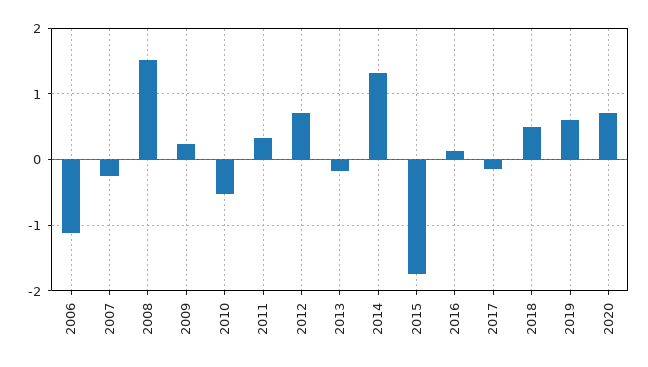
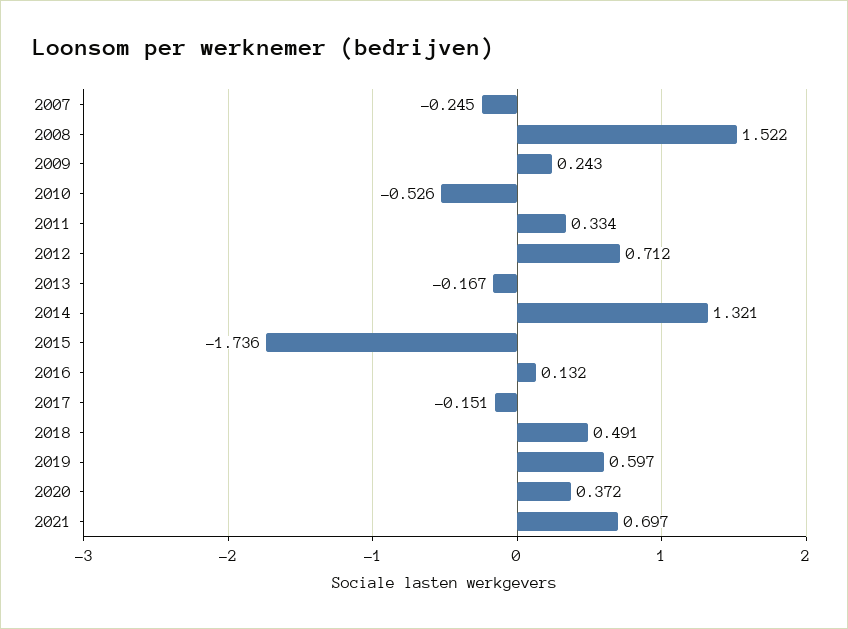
2006: -1.1 -> none
2020: 0.7 -> 0.372
2021: none -> 0.697

